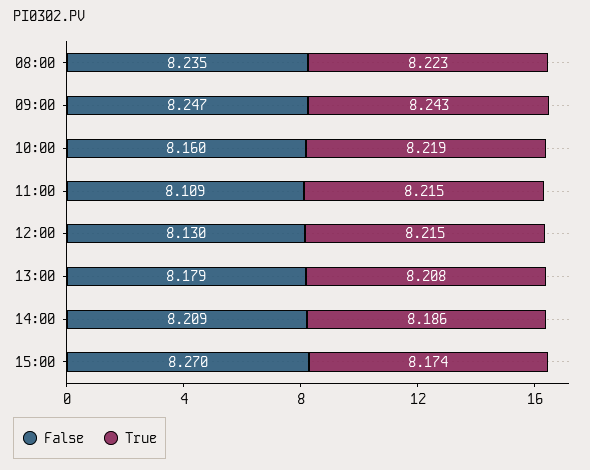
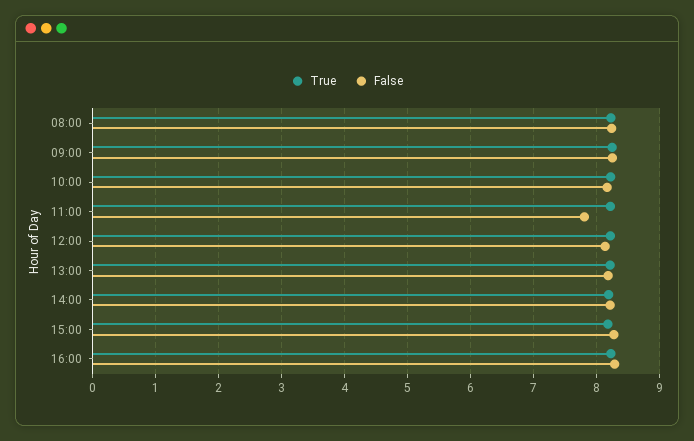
False, 11:00: 8.109 -> 7.8
True, 16:00: none -> 8.2
False, 16:00: none -> 8.3

